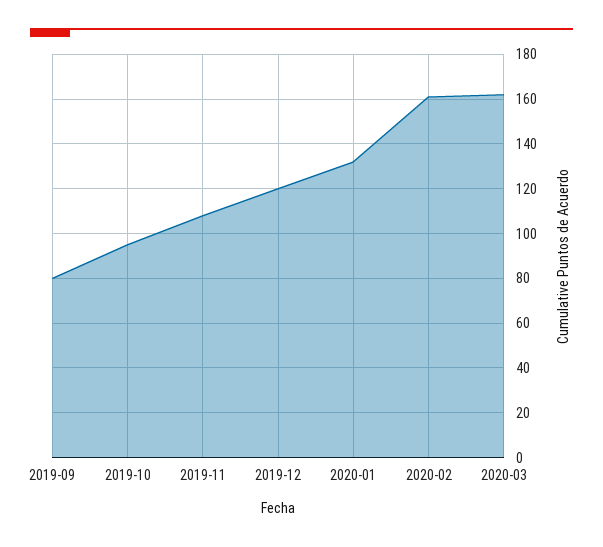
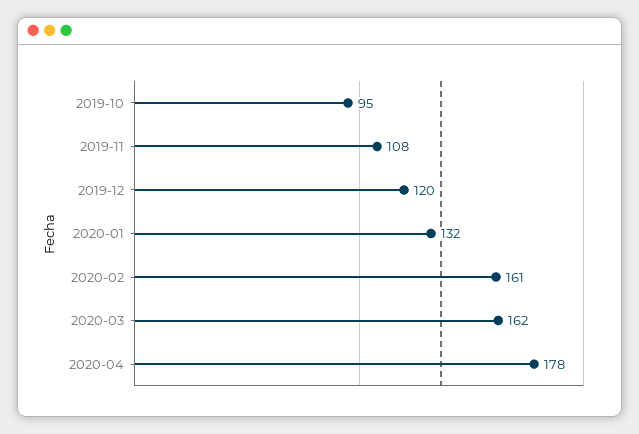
2019-09: 80 -> none
2020-04: none -> 178

